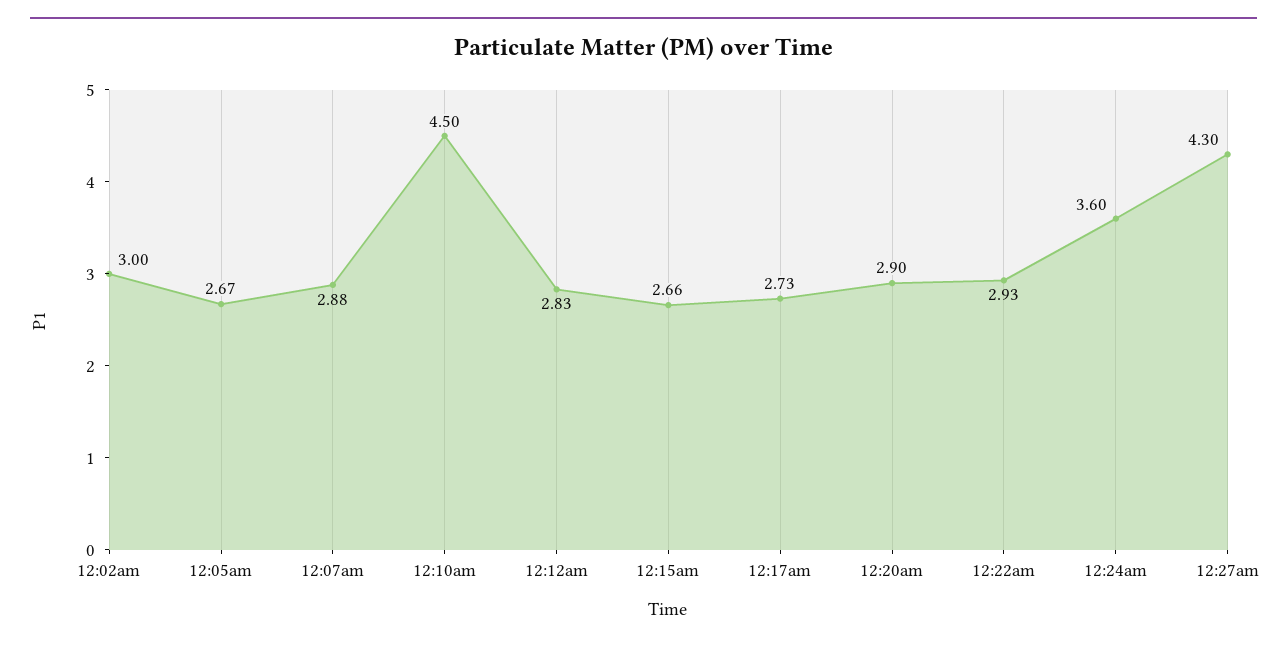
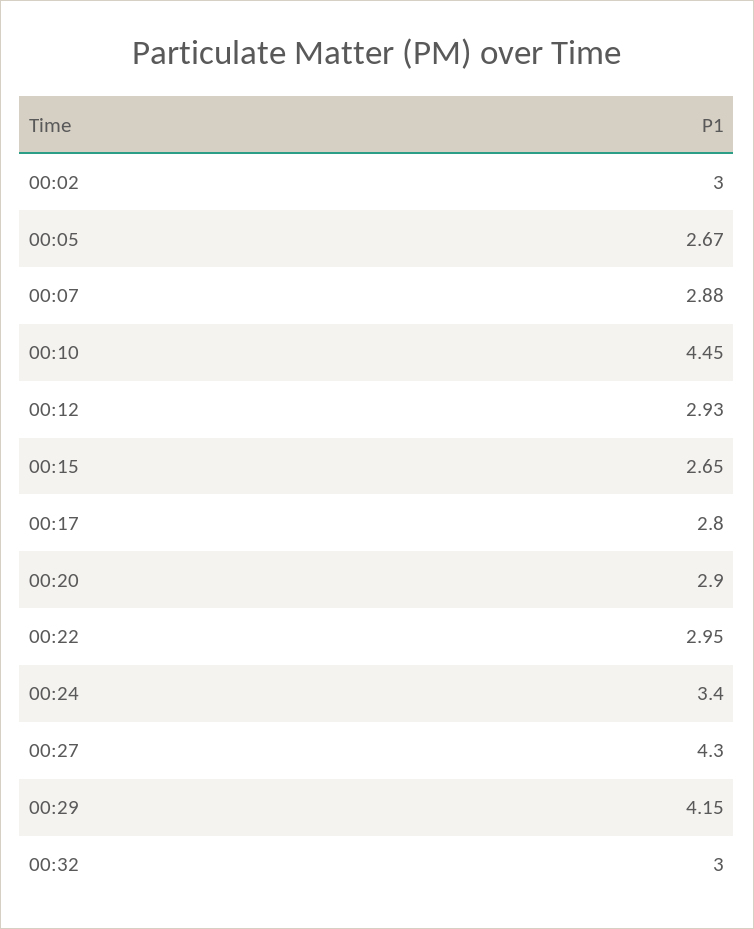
12:10am: 4.5 -> 4.45
12:12am: 2.83 -> 2.93
12:15am: 2.66 -> 2.65
12:17am: 2.73 -> 2.8
12:22am: 2.93 -> 2.95
12:24am: 3.6 -> 3.4
00:29: none -> 4.15
00:32: none -> 3

